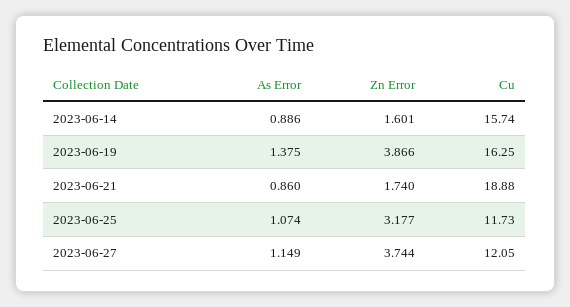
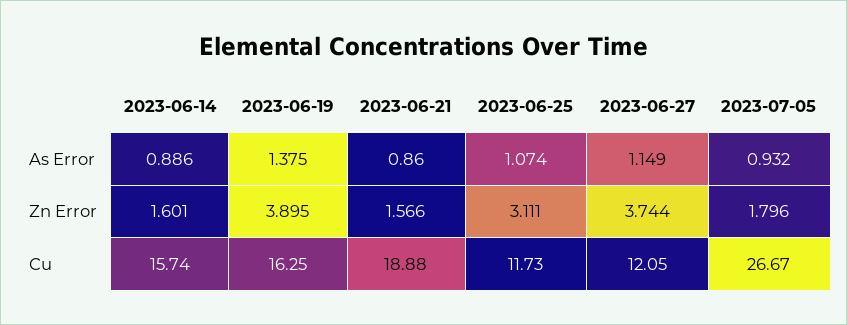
Zn Error, 2023-06-19: 3.866 -> 3.895
Zn Error, 2023-06-21: 1.74 -> 1.566
Zn Error, 2023-06-25: 3.177 -> 3.111
As Error, 2023-07-05: none -> 0.932
Zn Error, 2023-07-05: none -> 1.796
Cu, 2023-07-05: none -> 26.67

